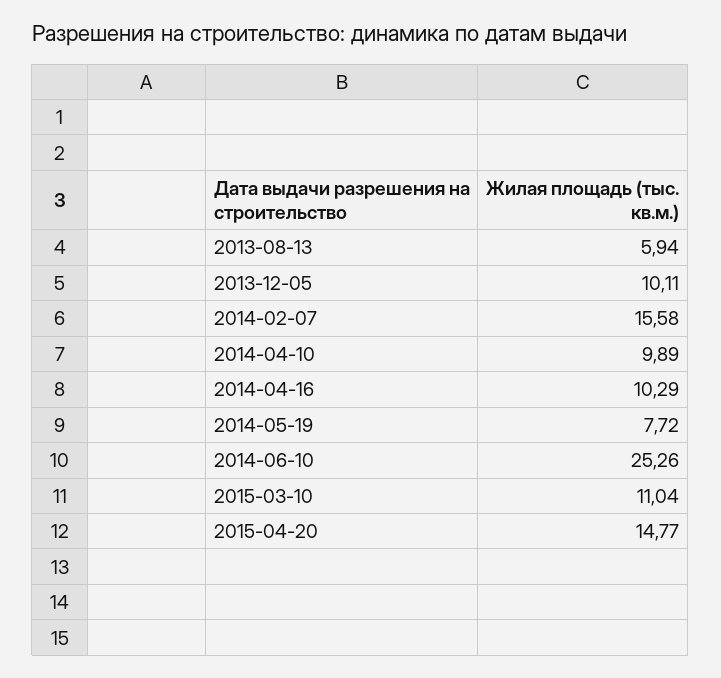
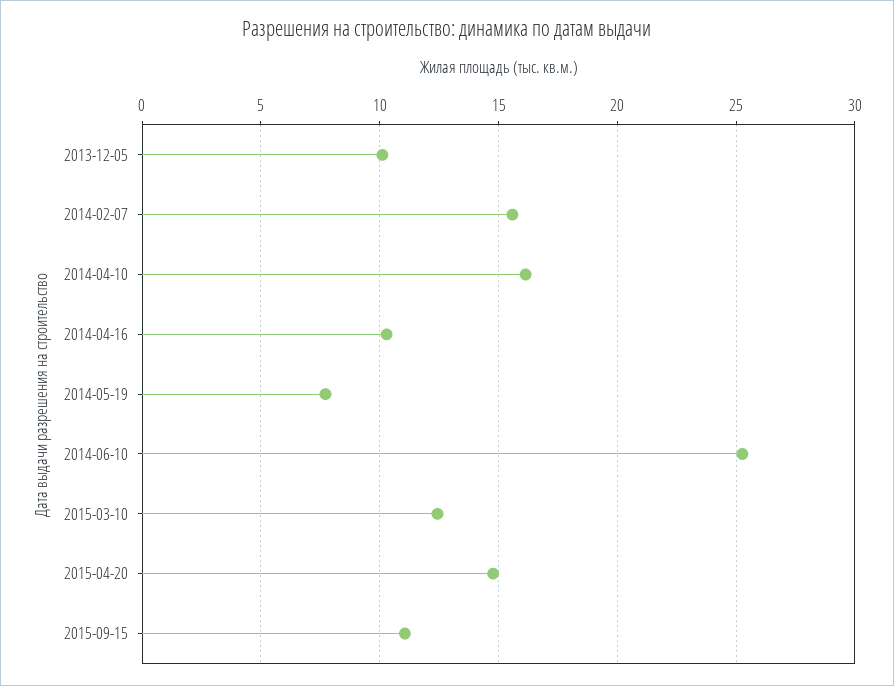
2013-08-13: 5.94 -> none
2014-04-10: 9.89 -> 16
2015-03-10: 11.04 -> 12.5
2015-09-15: none -> 11

